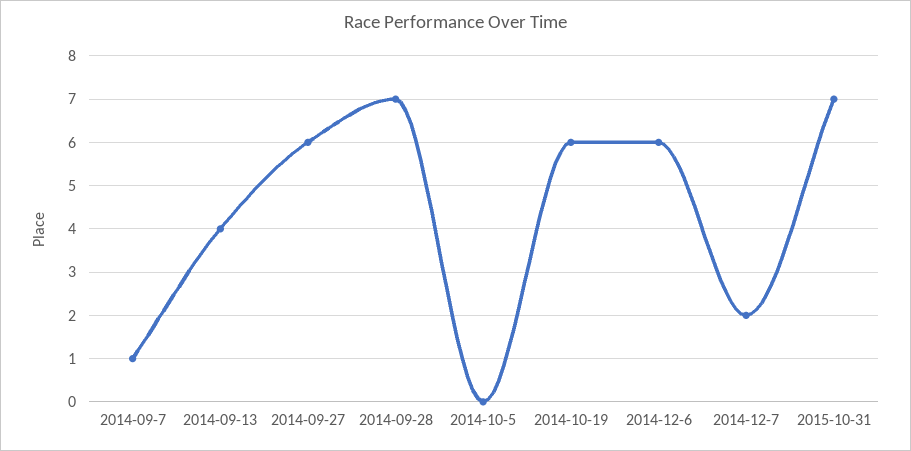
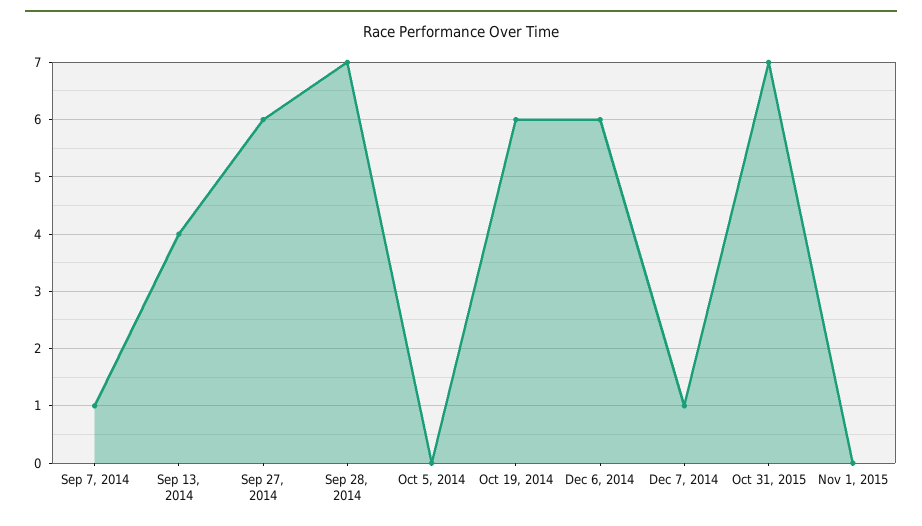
2014-12-7: 2 -> 1
Nov 1, 2015: none -> 0

